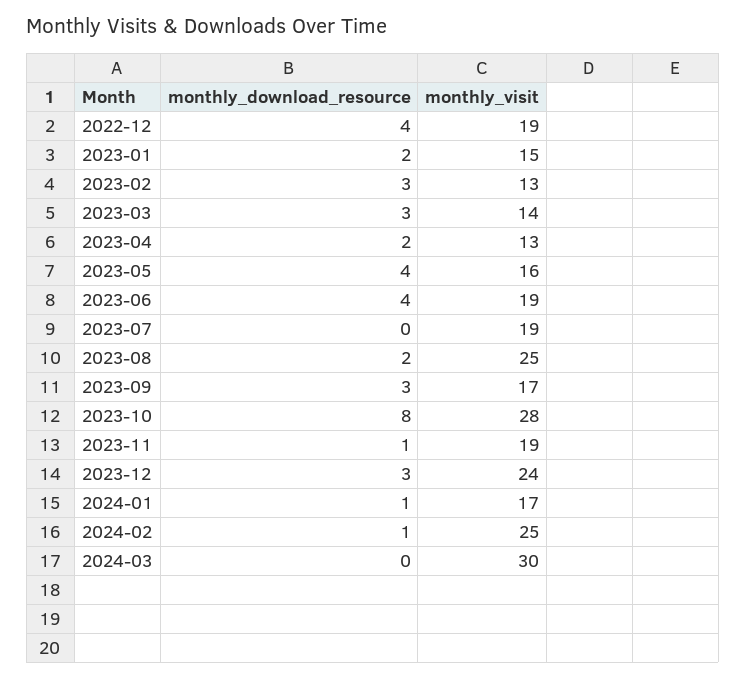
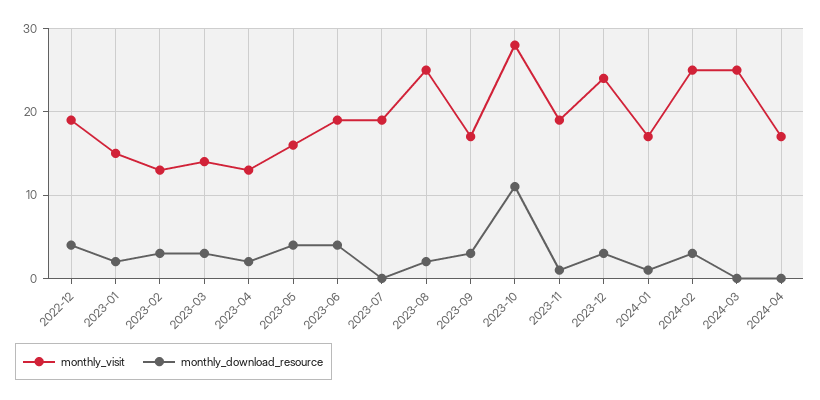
monthly_download_resource, 2023-10: 8 -> 11
monthly_download_resource, 2024-02: 1 -> 3
monthly_visit, 2024-03: 30 -> 25
monthly_visit, 2024-04: none -> 17
monthly_download_resource, 2024-04: none -> 0

